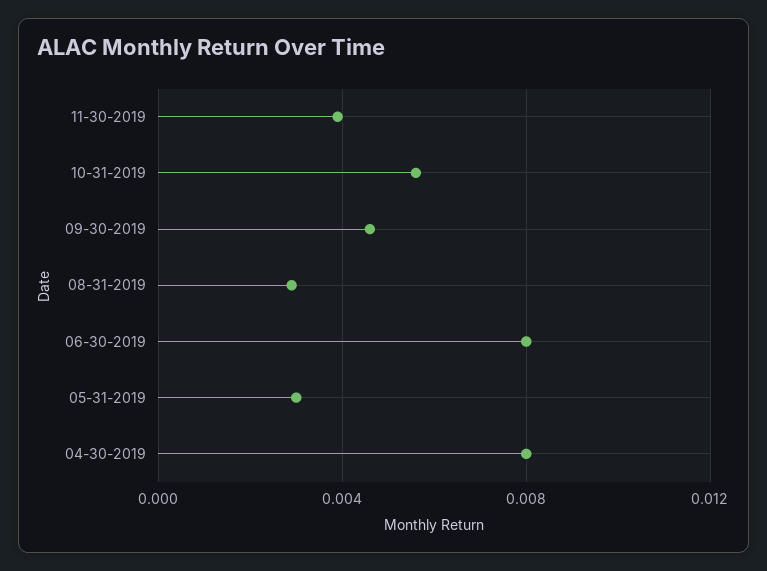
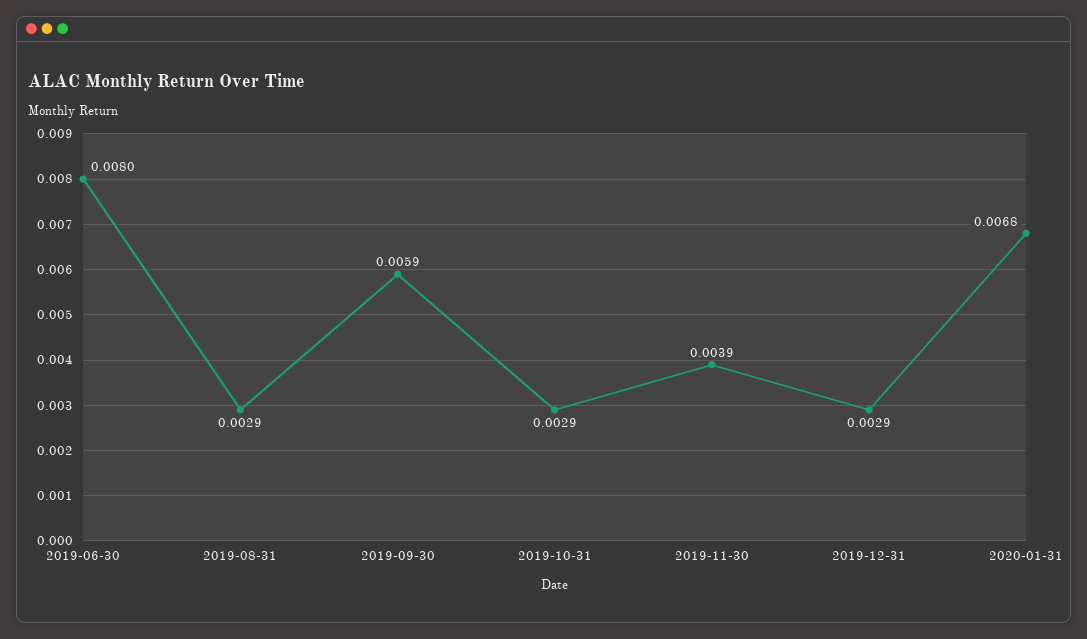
10-31-2019: 0.0055 -> 0.0029
09-30-2019: 0.0045 -> 0.0059
05-31-2019: 0.003 -> none
04-30-2019: 0.008 -> none
2019-12-31: none -> 0.0029
2020-01-31: none -> 0.0068

